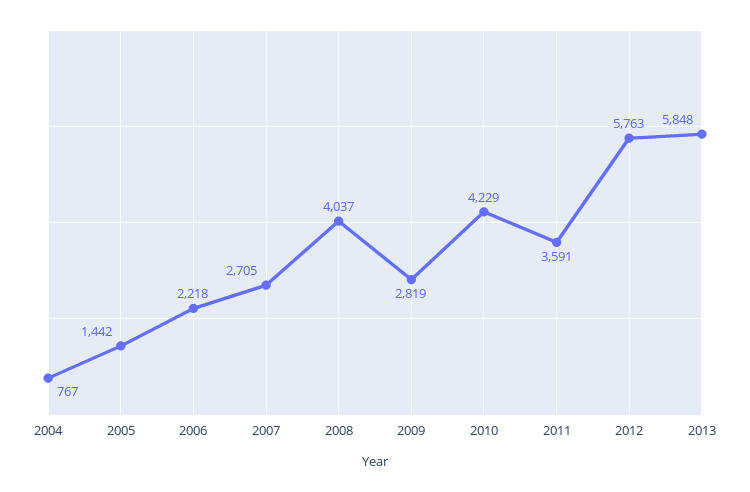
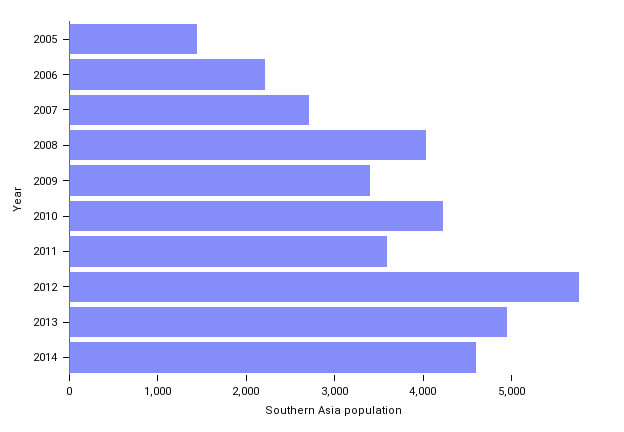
2004: 767 -> none
2009: 2819 -> 3400
2013: 5848 -> 5000
2014: none -> 4600

